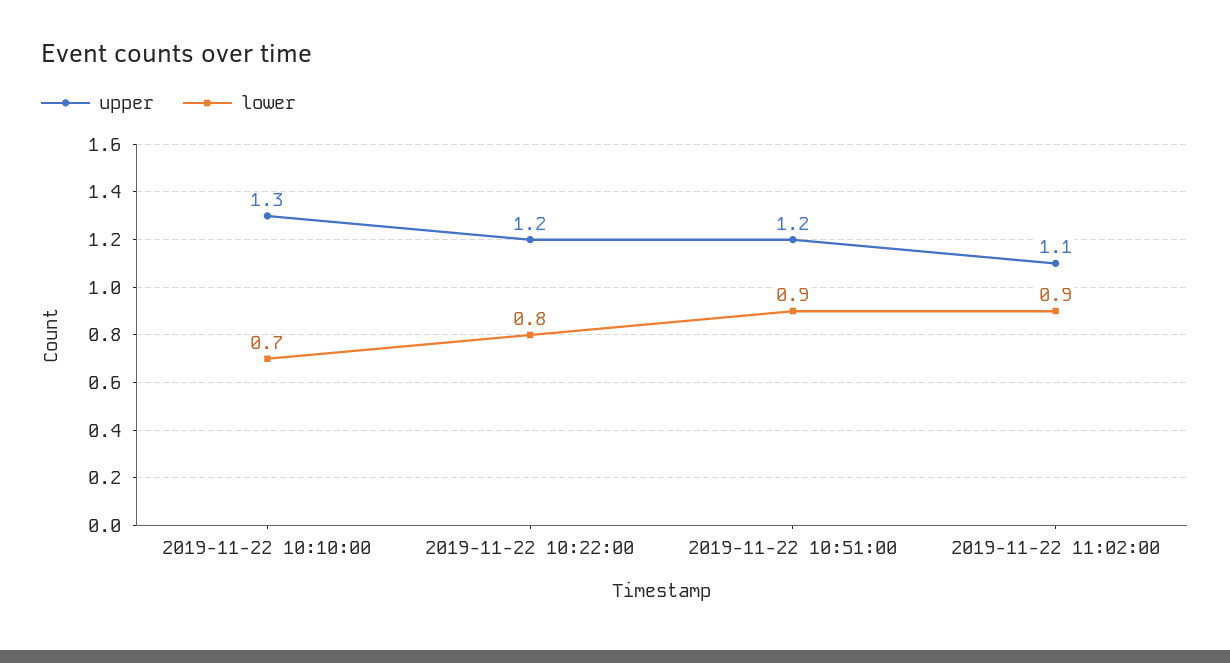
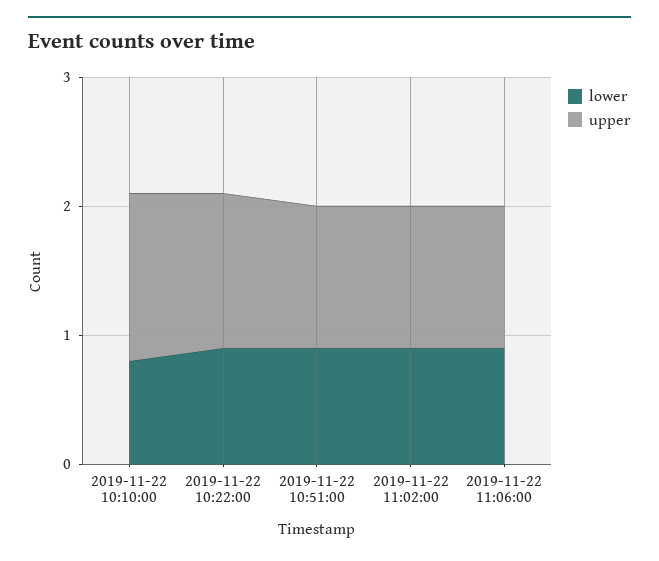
lower, 2019-11-22 10:10:00: 0.7 -> 0.8
lower, 2019-11-22 10:22:00: 0.8 -> 0.9
upper, 2019-11-22 10:51:00: 1.2 -> 1.1
lower, 2019-11-22 11:06:00: none -> 0.9
upper, 2019-11-22 11:06:00: none -> 1.1

